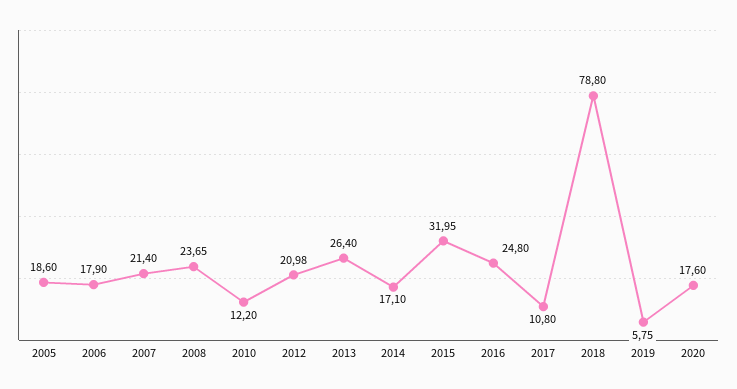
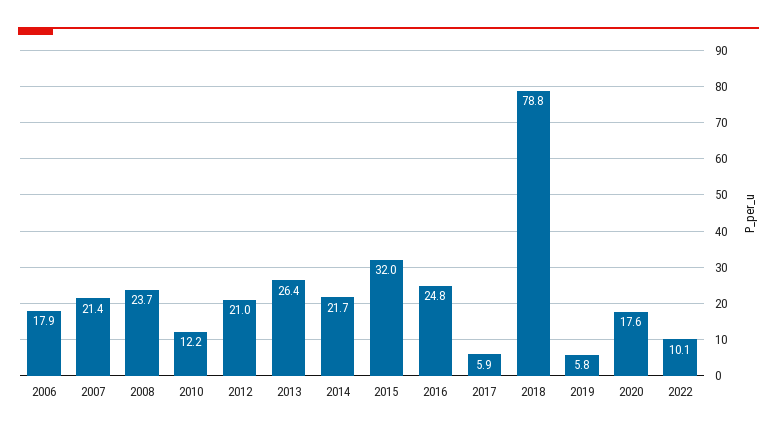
2005: 18.6 -> none
2014: 17.1 -> 21.7
2017: 10.8 -> 5.9
2022: none -> 10.1

